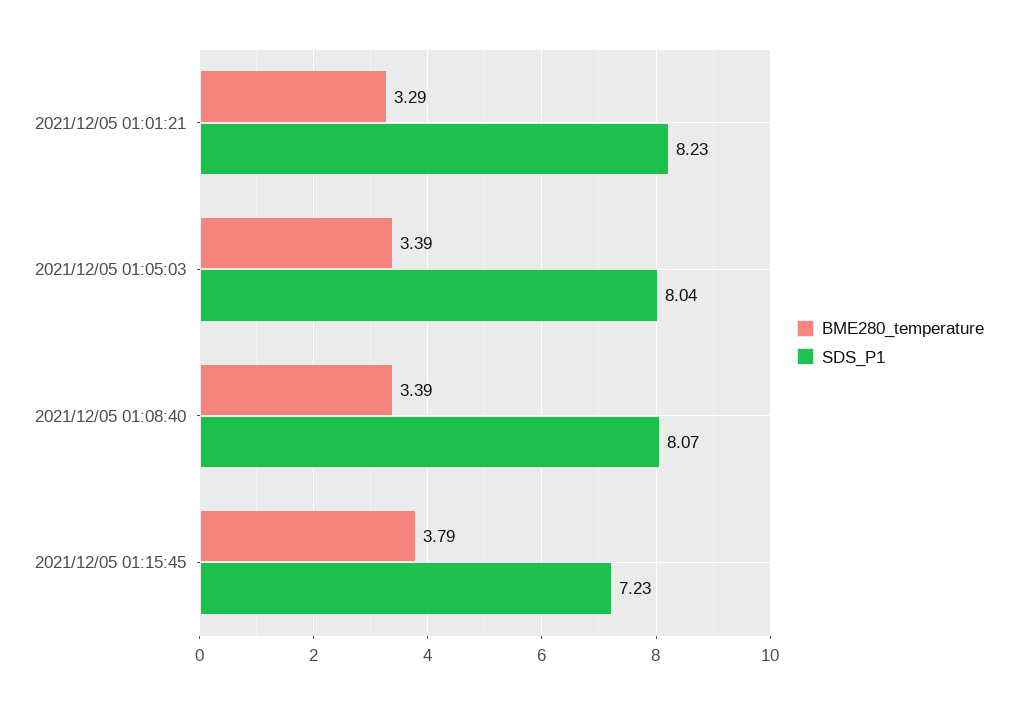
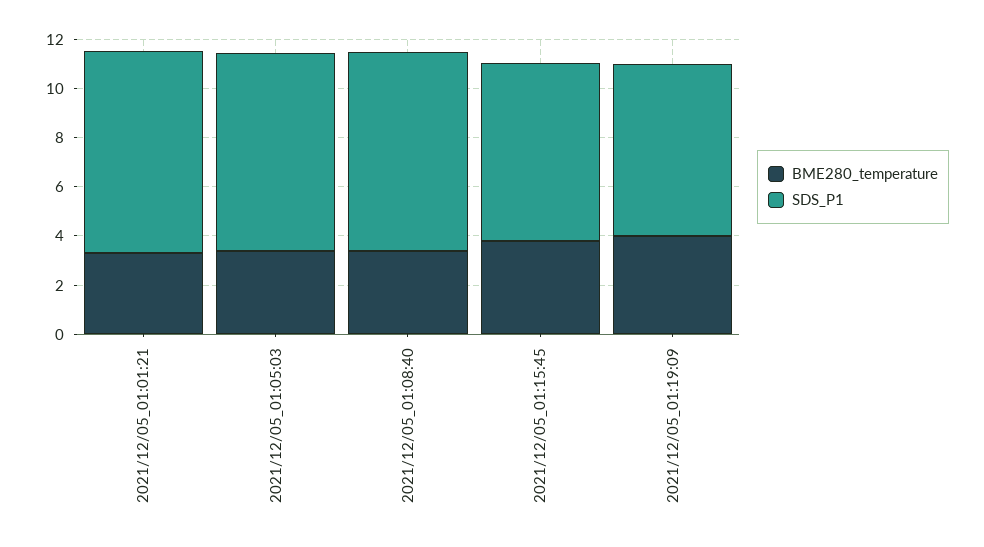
BME280_temperature, 2021/12/05_01:19:09: none -> 4
SDS_P1, 2021/12/05_01:19:09: none -> 7

